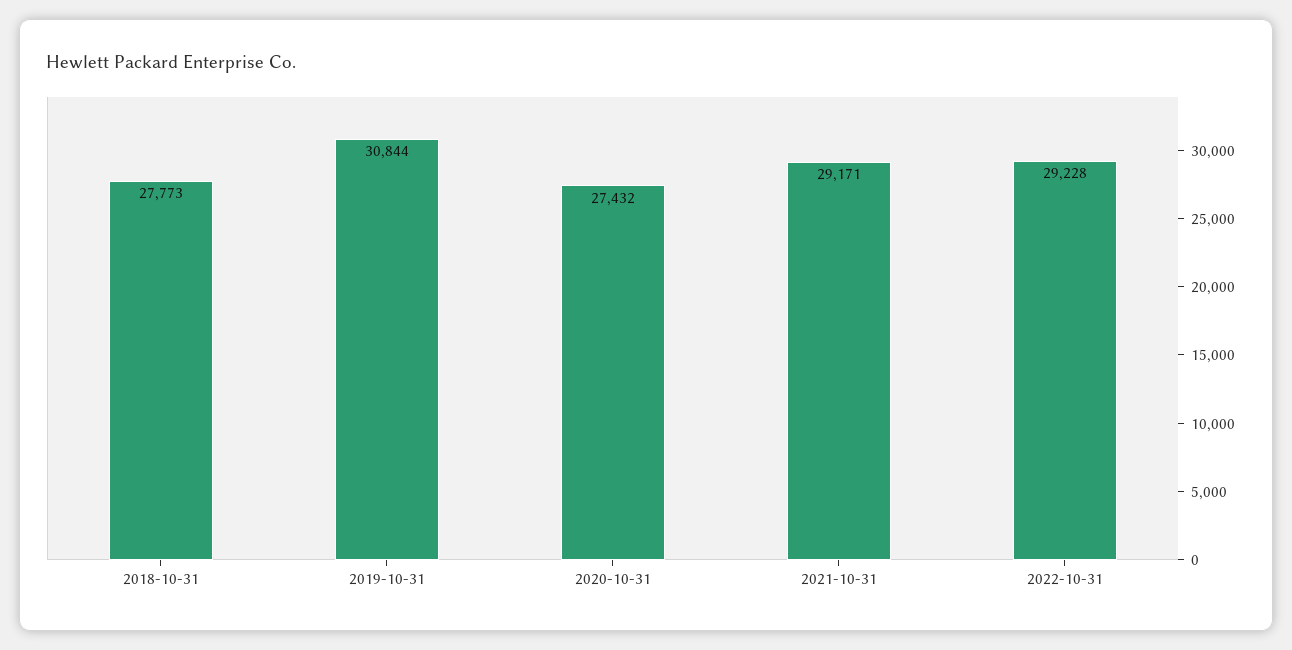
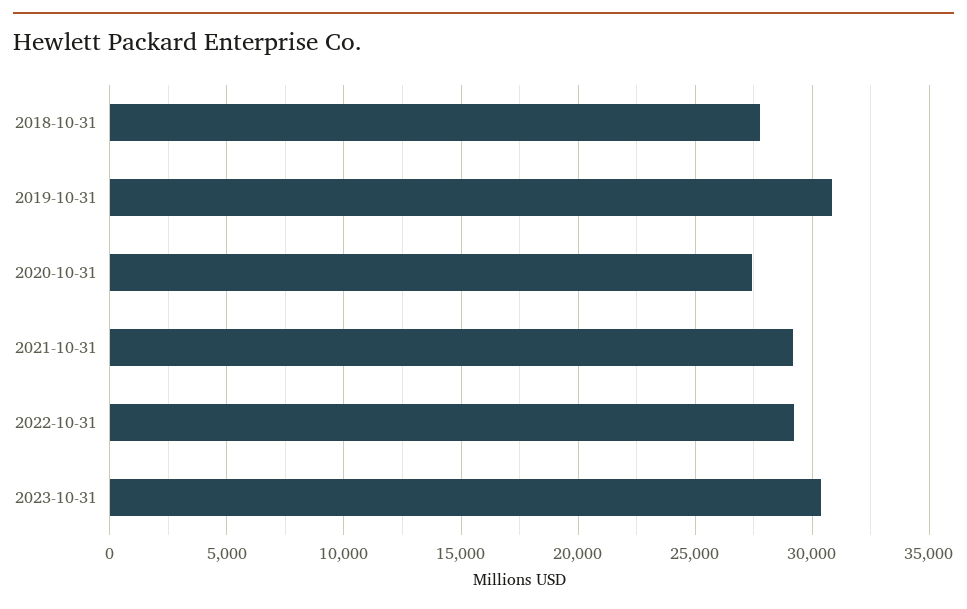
2023-10-31: none -> 30500

